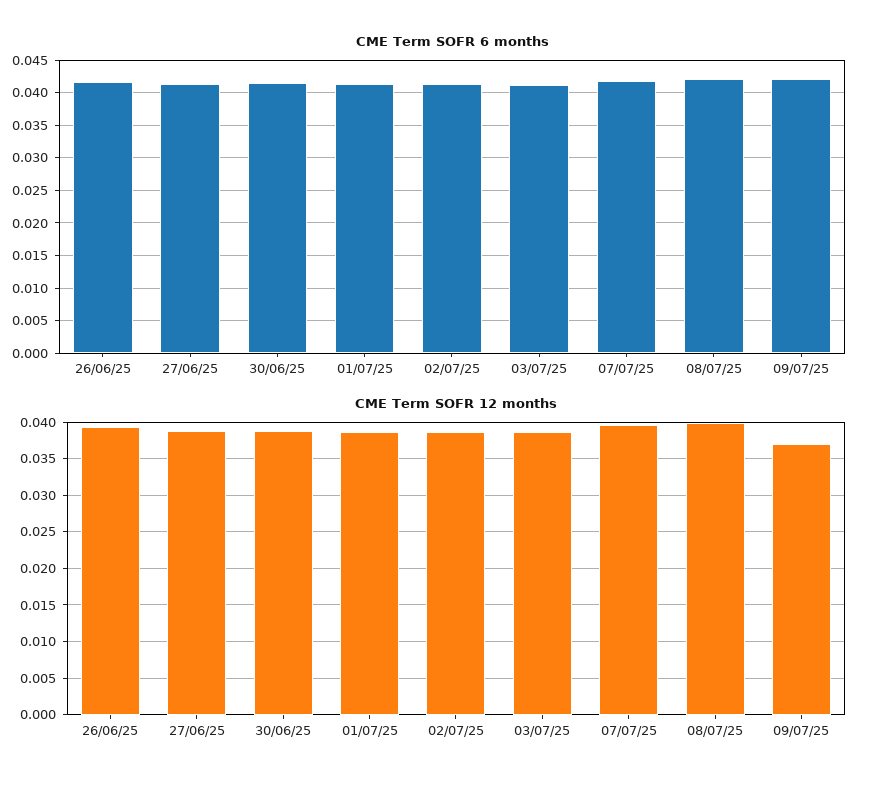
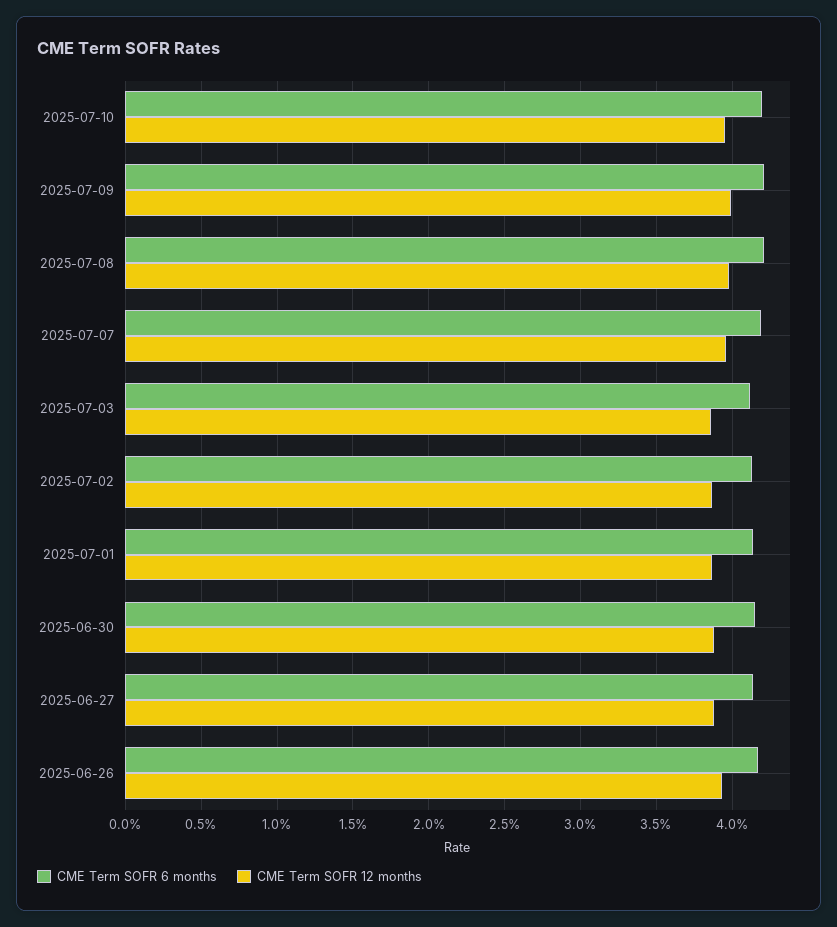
CME Term SOFR 12 months, 09/07/25: 0.037 -> 0.04
CME Term SOFR 6 months, 2025-07-10: none -> 0.042
CME Term SOFR 12 months, 2025-07-10: none -> 0.0395

